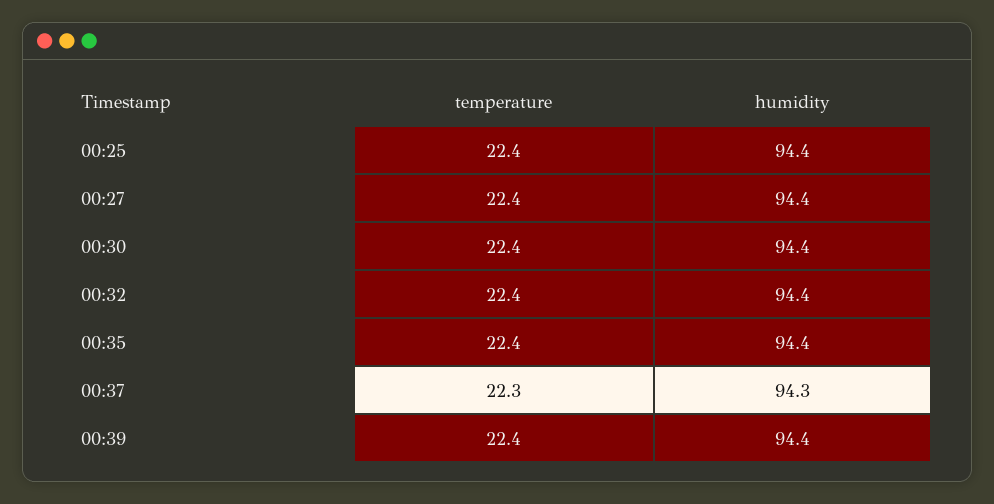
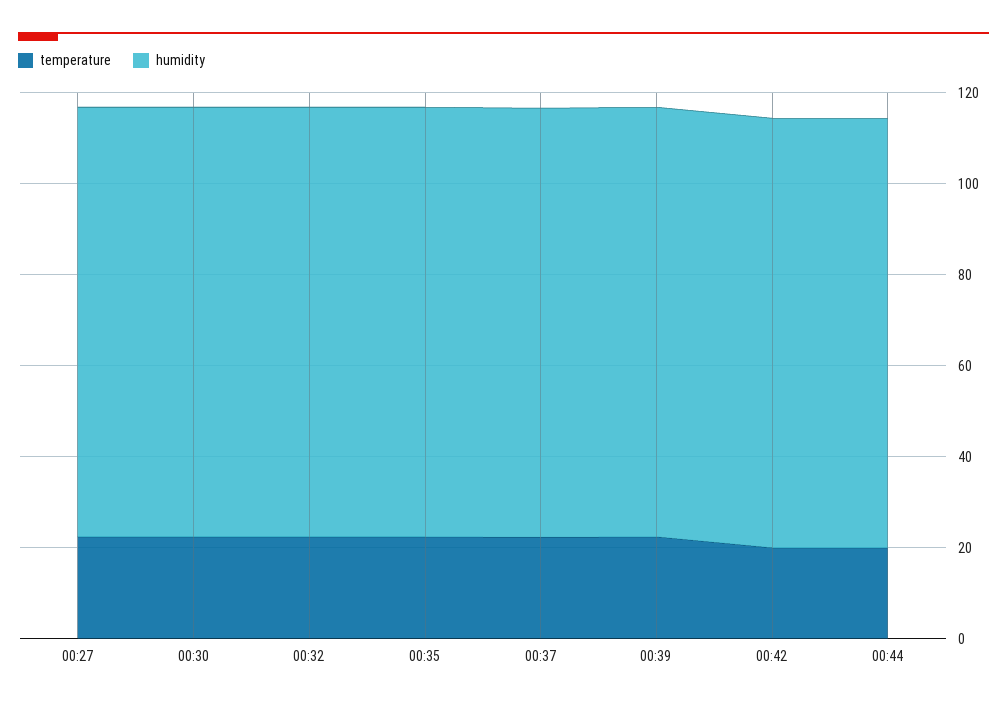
temperature, 00:25: 22.4 -> none
humidity, 00:25: 94.4 -> none
temperature, 00:42: none -> 20
humidity, 00:42: none -> 95
temperature, 00:44: none -> 20
humidity, 00:44: none -> 95

